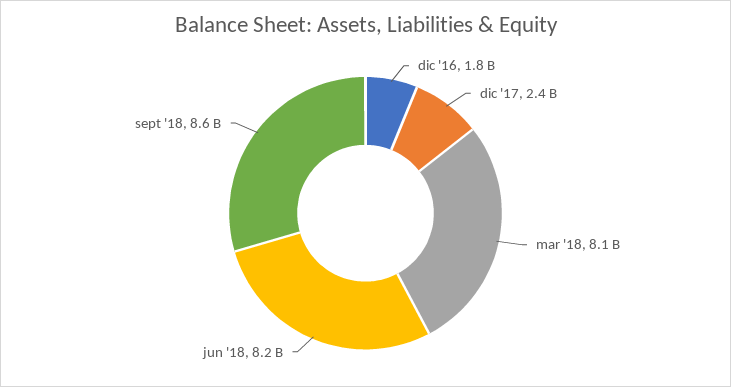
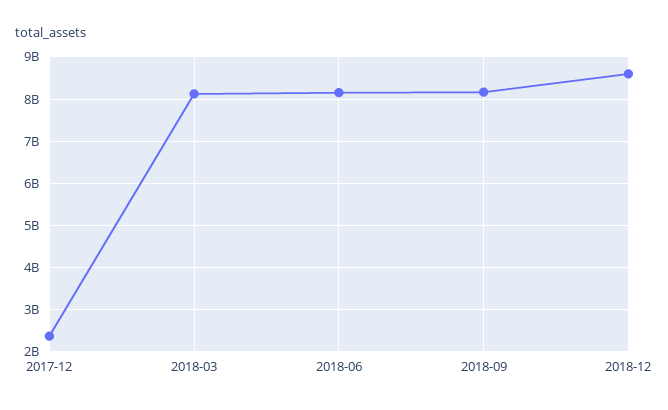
dic '16: 1800000000 -> none
sept '18: 8600000000 -> 8200000000
2018-12: none -> 8600000000

